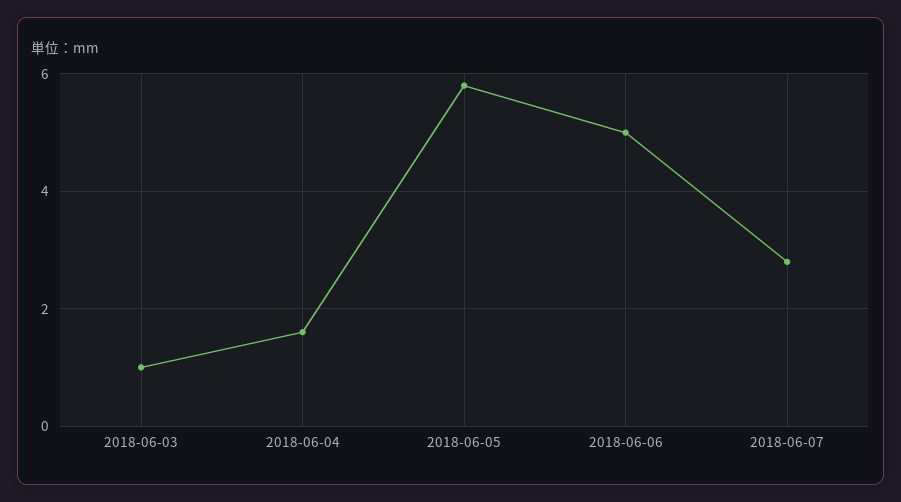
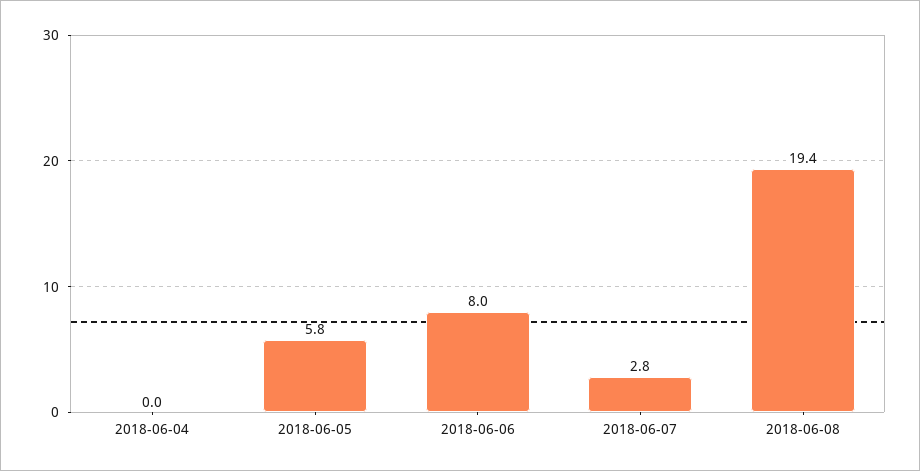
2018-06-03: 1 -> none
2018-06-04: 1.5 -> 0
2018-06-06: 5 -> 8
2018-06-08: none -> 19.4

